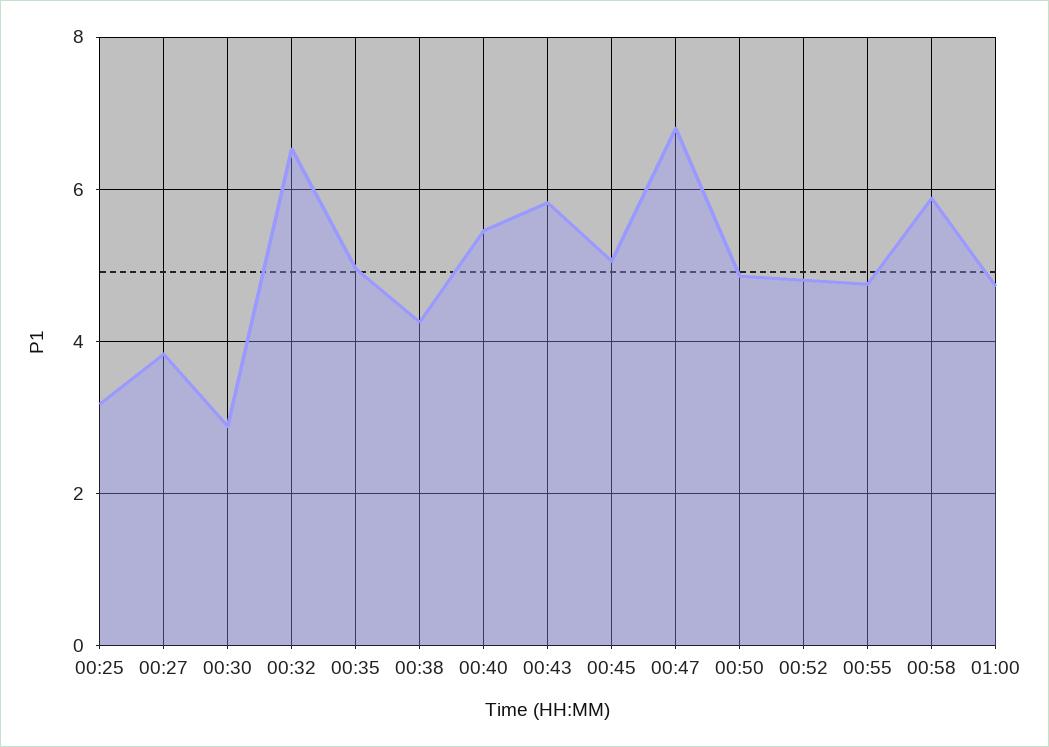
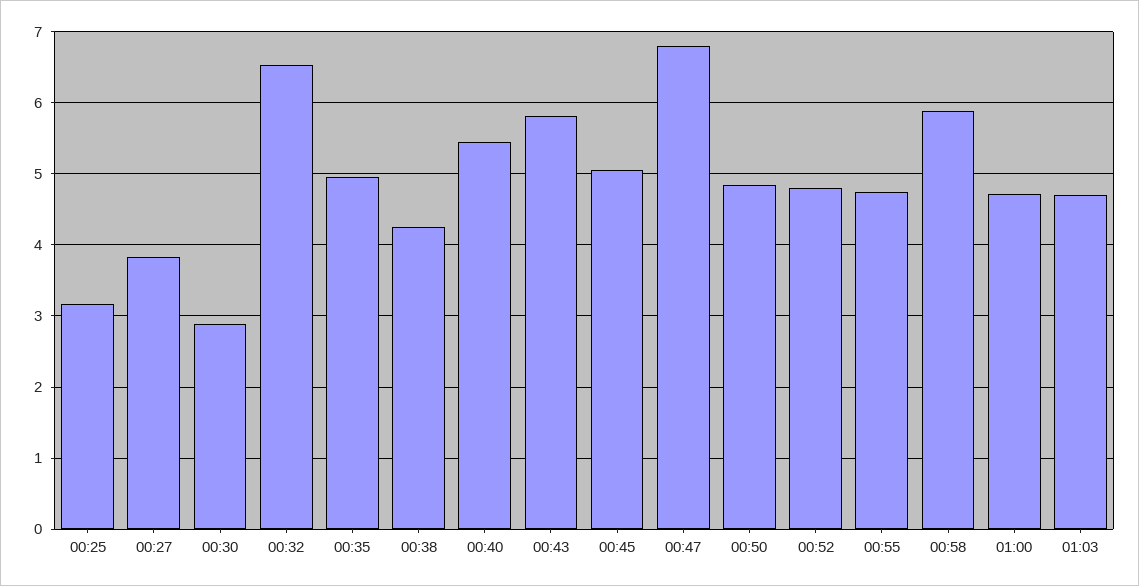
01:03: none -> 4.7

